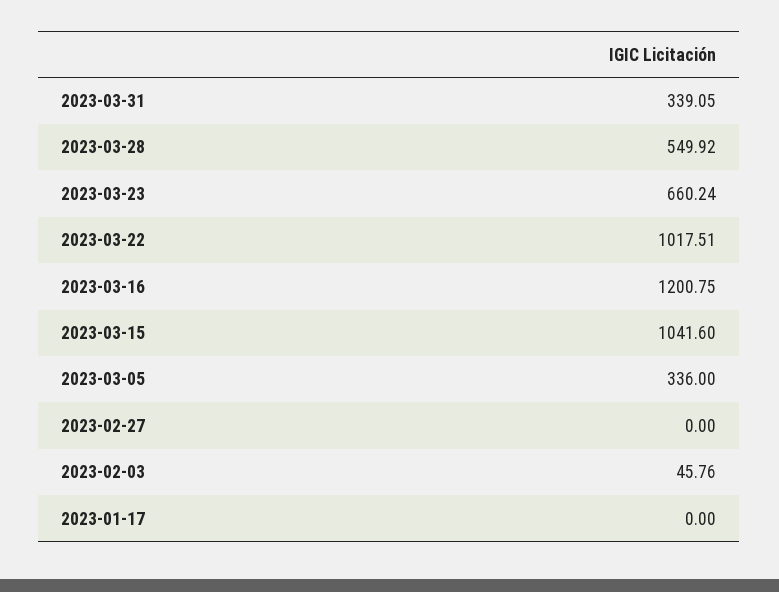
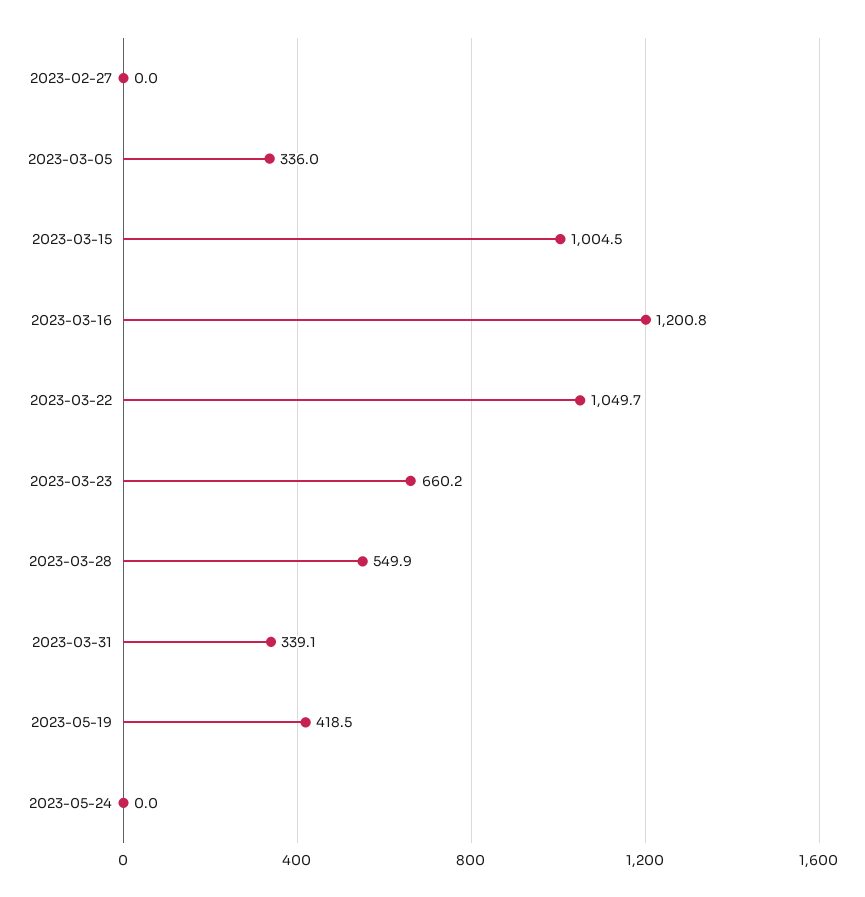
2023-03-22: 1017.51 -> 1049.7
2023-03-15: 1041.6 -> 1004.5
2023-02-03: 45.76 -> none
2023-01-17: 0 -> none
2023-05-19: none -> 418.5
2023-05-24: none -> 0

